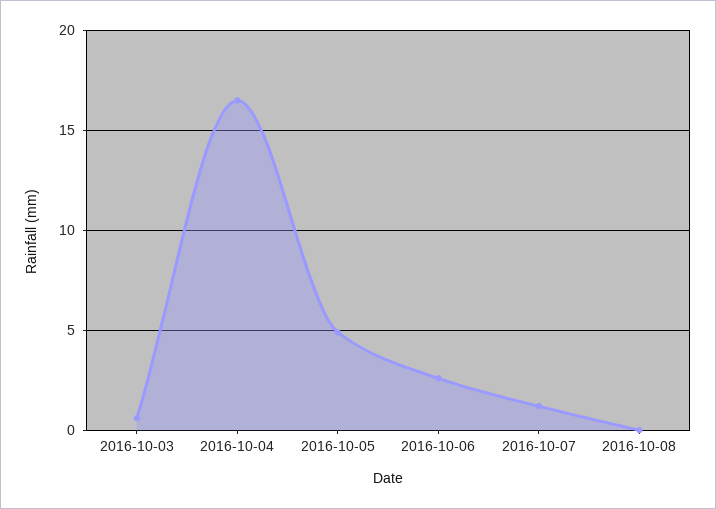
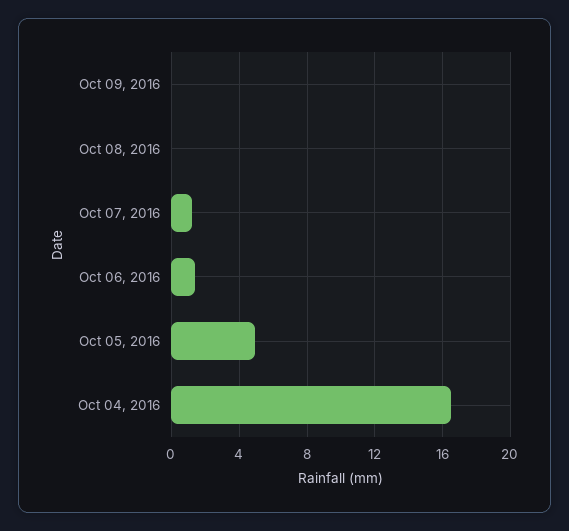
2016-10-03: 0.5 -> none
2016-10-06: 2.5 -> 1.5
Oct 09, 2016: none -> 0

